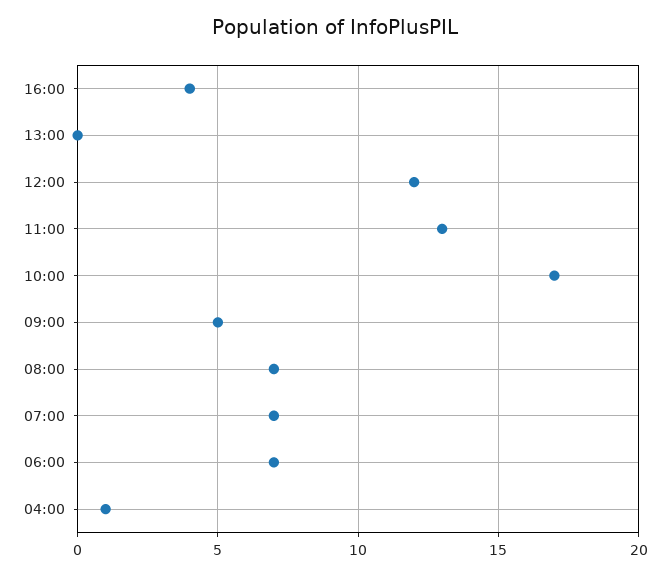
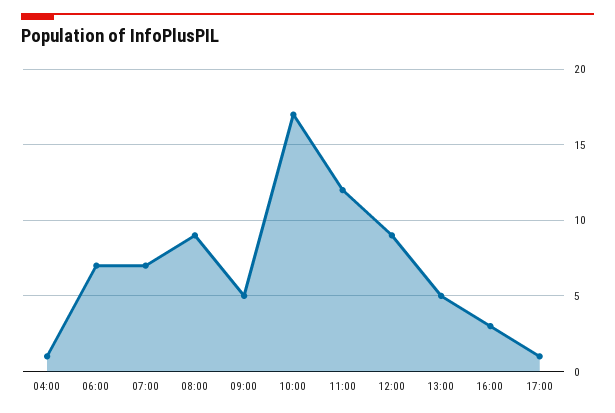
16:00: 4 -> 3
13:00: 0 -> 5
12:00: 12 -> 9
11:00: 13 -> 12
08:00: 7 -> 9
17:00: none -> 1

